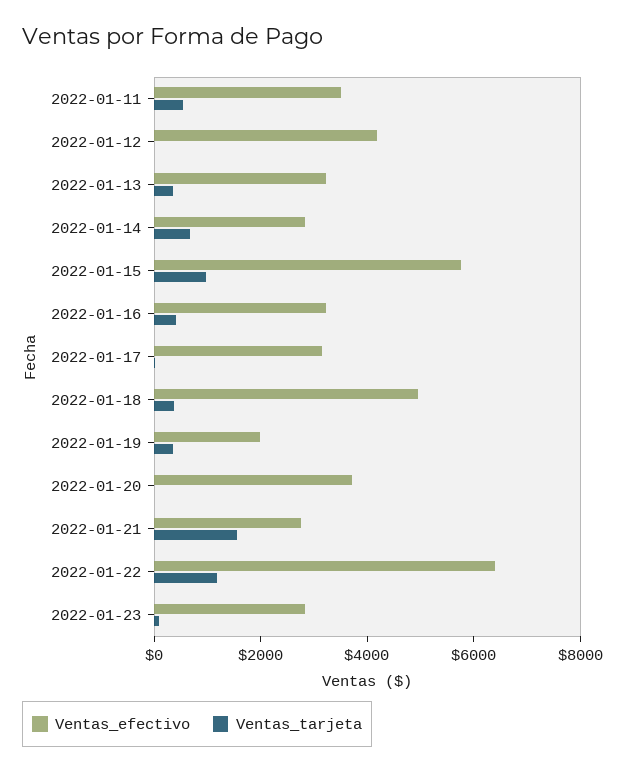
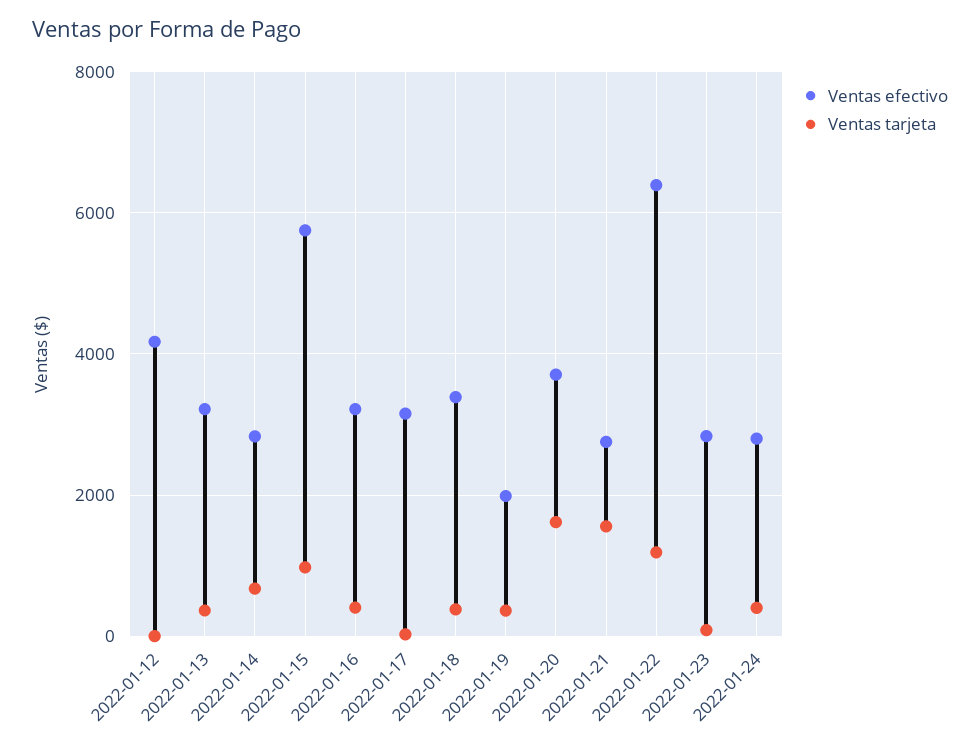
Ventas_efectivo, 2022-01-11: 3500 -> none
Ventas_tarjeta, 2022-01-11: 500 -> none
Ventas_efectivo, 2022-01-18: 5000 -> 3400
Ventas_tarjeta, 2022-01-20: 0 -> 1600
Ventas_efectivo, 2022-01-24: none -> 2800
Ventas_tarjeta, 2022-01-24: none -> 400

